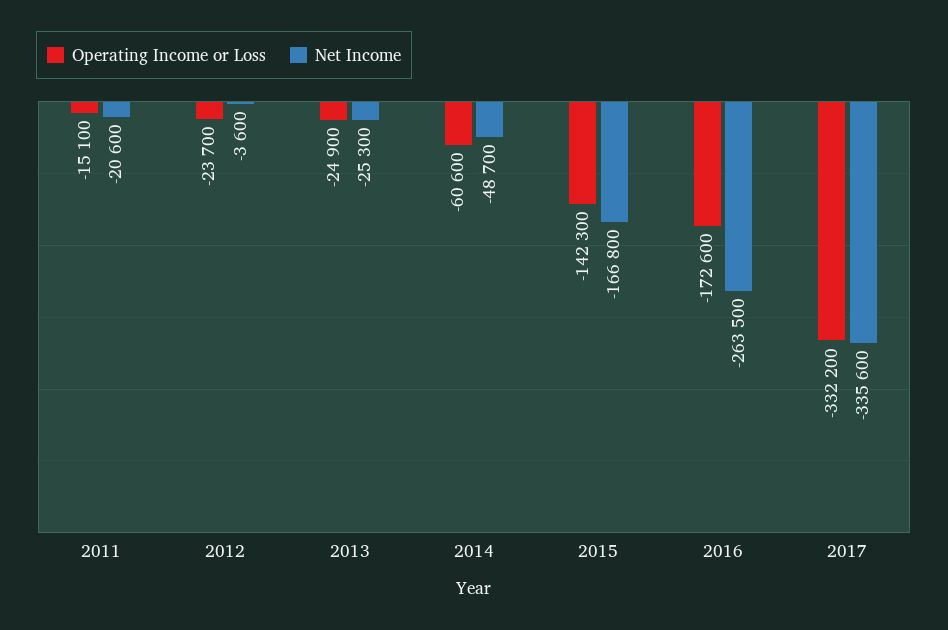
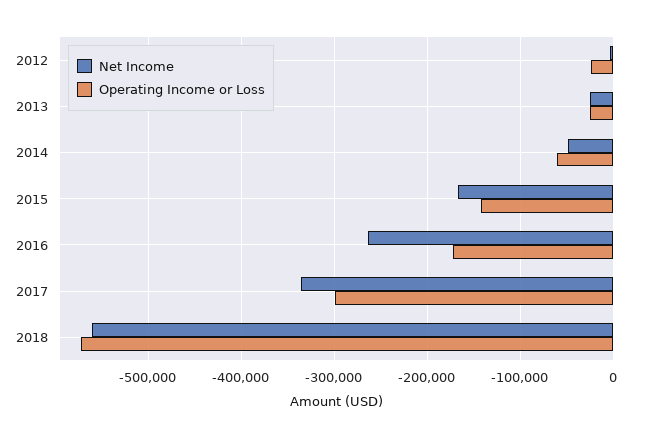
Operating Income or Loss, 2011: -15100 -> none
Net Income, 2011: -20600 -> none
Operating Income or Loss, 2017: -332200 -> -300000
Net Income, 2018: none -> -560000
Operating Income or Loss, 2018: none -> -570000

